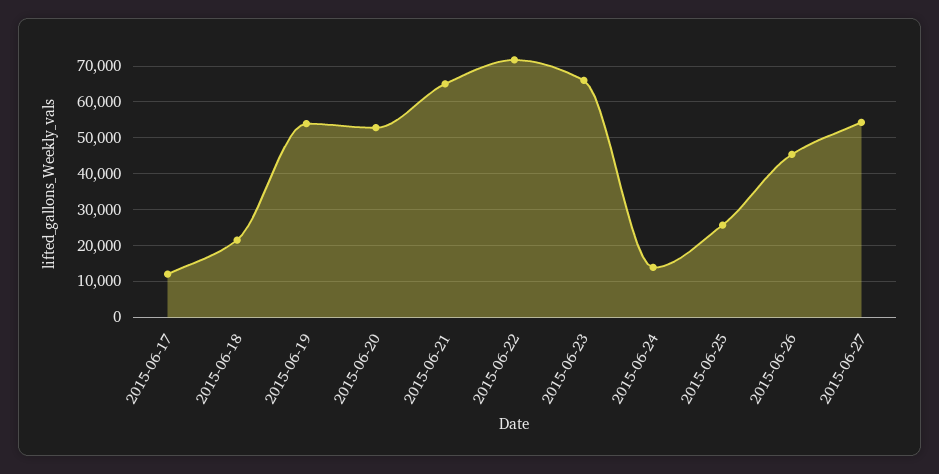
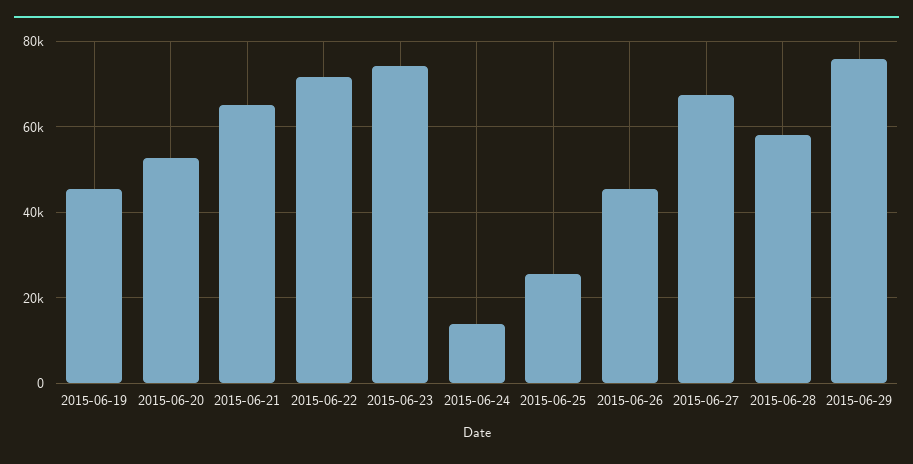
2015-06-17: 12000 -> none
2015-06-18: 22000 -> none
2015-06-19: 54000 -> 46000
2015-06-23: 66000 -> 74000
2015-06-27: 54000 -> 68000
2015-06-28: none -> 58000
2015-06-29: none -> 76000

